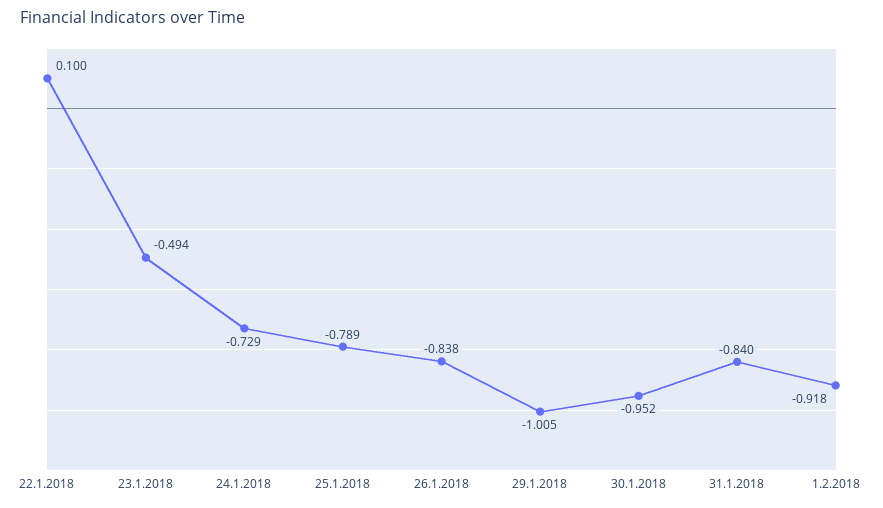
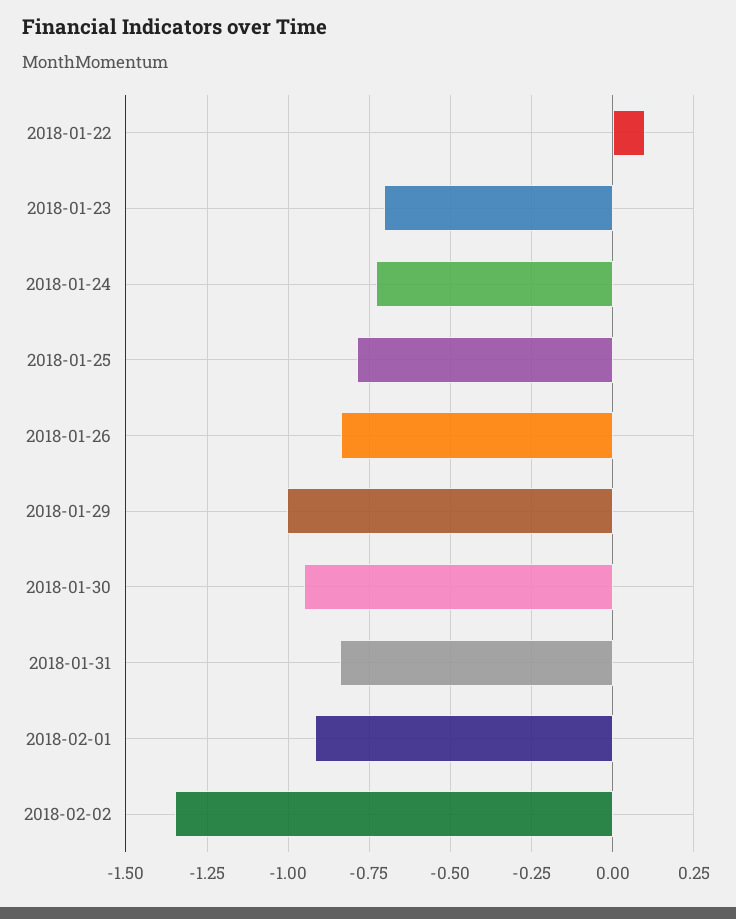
23.1.2018: -0.494 -> -0.7
2018-02-02: none -> -1.35

